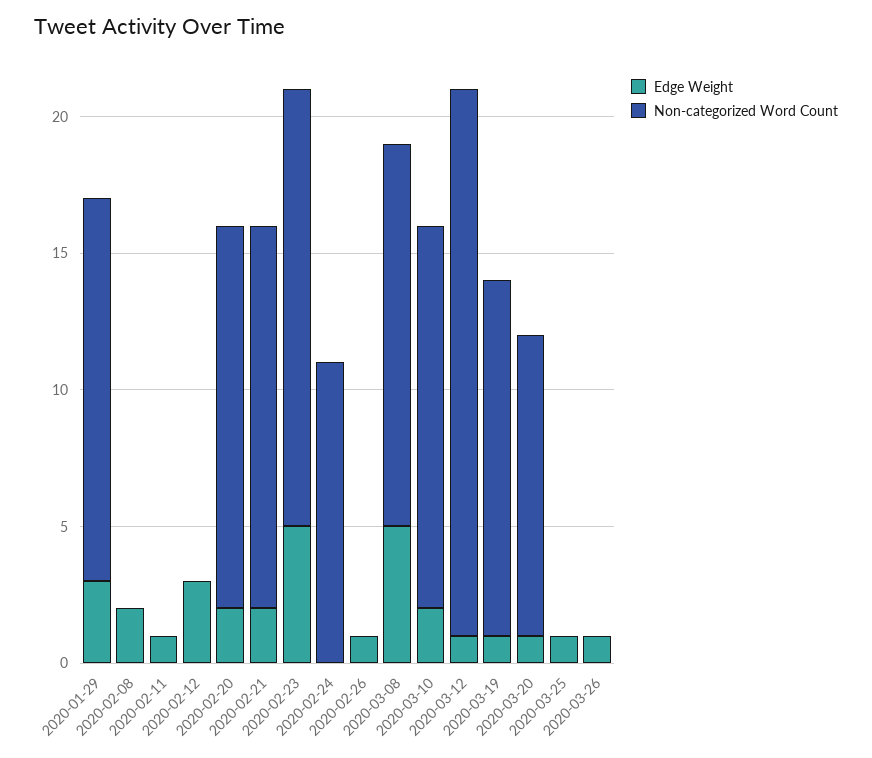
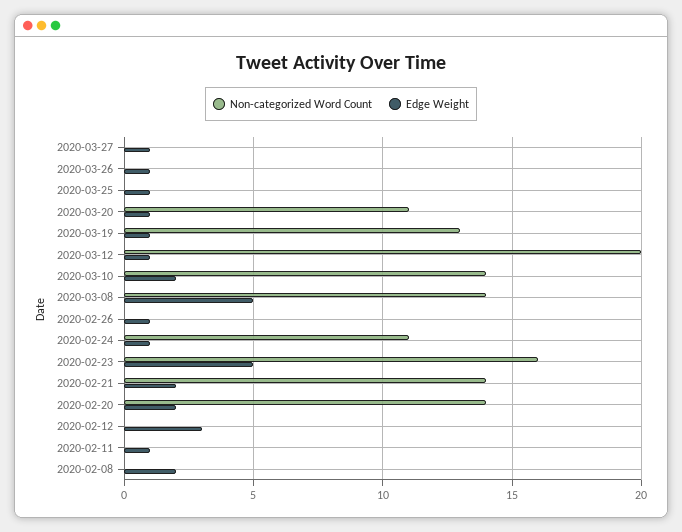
Edge Weight, 2020-01-29: 3 -> none
Non-categorized Word Count, 2020-01-29: 14 -> none
Edge Weight, 2020-02-24: 0 -> 1
Non-categorized Word Count, 2020-03-27: none -> 0
Edge Weight, 2020-03-27: none -> 1

